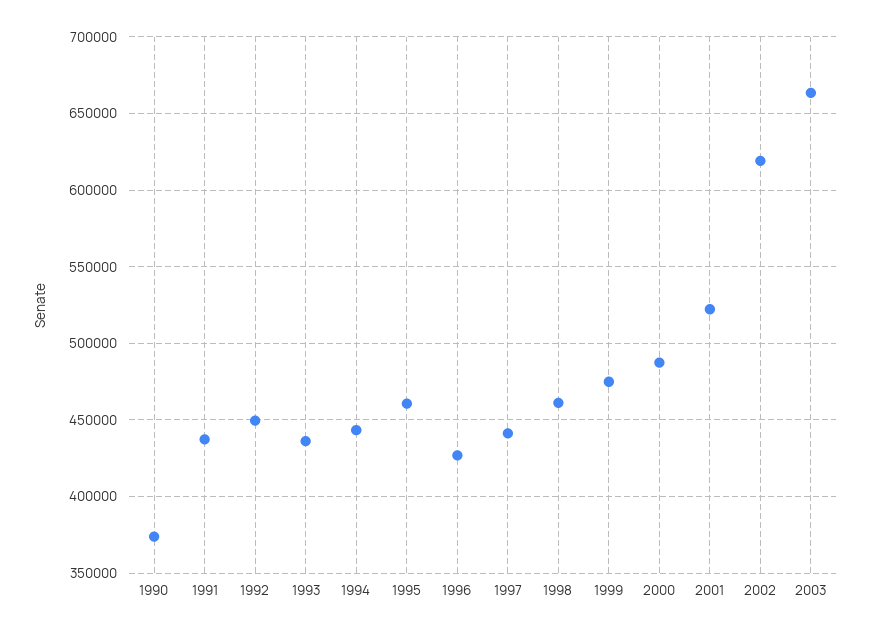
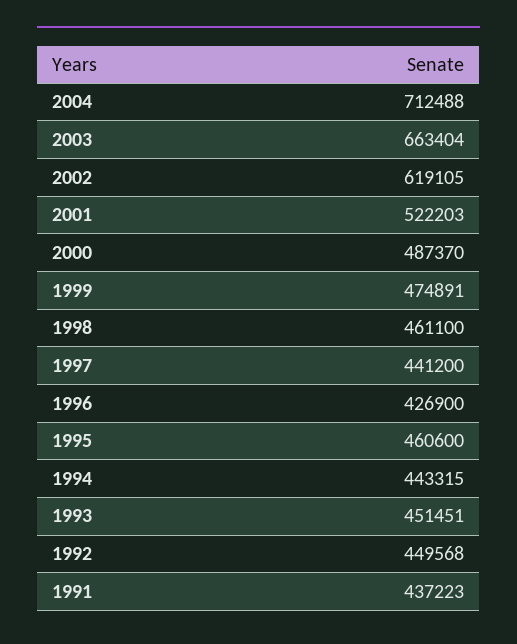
1990: 375000 -> none
1993: 435000 -> 451451
2004: none -> 712488

